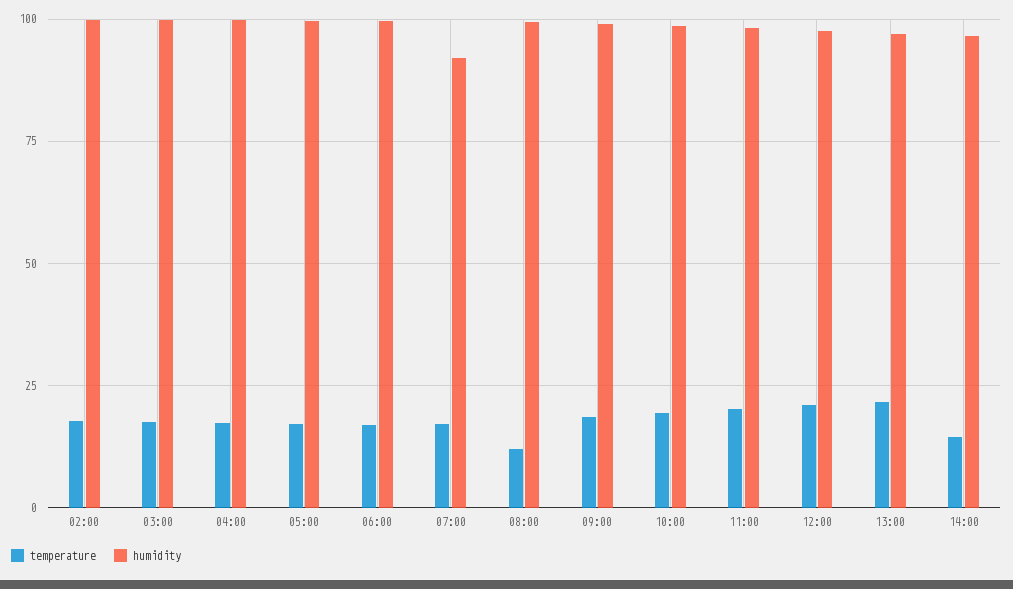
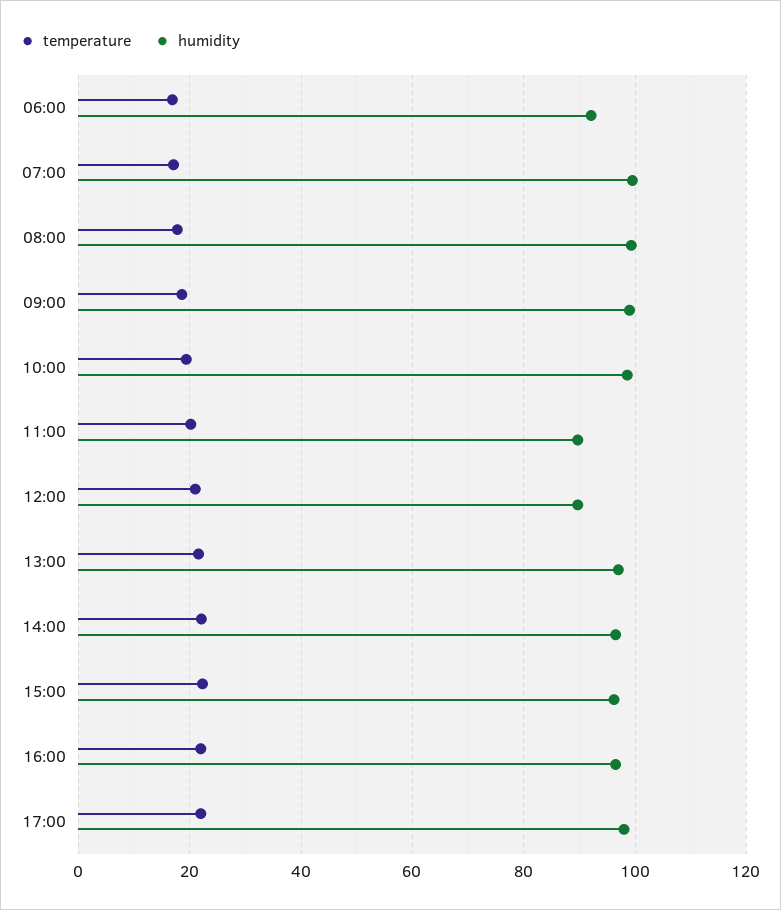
temperature, 02:00: 17.5 -> none
humidity, 02:00: 100 -> none
temperature, 03:00: 17.5 -> none
humidity, 03:00: 100 -> none
temperature, 04:00: 17.5 -> none
humidity, 04:00: 100 -> none
temperature, 05:00: 17.5 -> none
humidity, 05:00: 100 -> none
humidity, 06:00: 100 -> 92
humidity, 07:00: 92.5 -> 100
temperature, 08:00: 12.5 -> 18
humidity, 11:00: 97.5 -> 90
humidity, 12:00: 97.5 -> 90
temperature, 14:00: 15 -> 22
temperature, 15:00: none -> 22
humidity, 15:00: none -> 96
temperature, 16:00: none -> 22
humidity, 16:00: none -> 96
temperature, 17:00: none -> 22
humidity, 17:00: none -> 98

